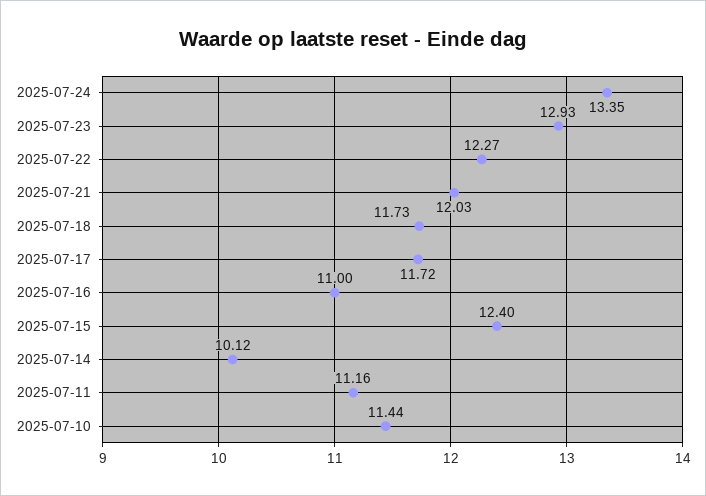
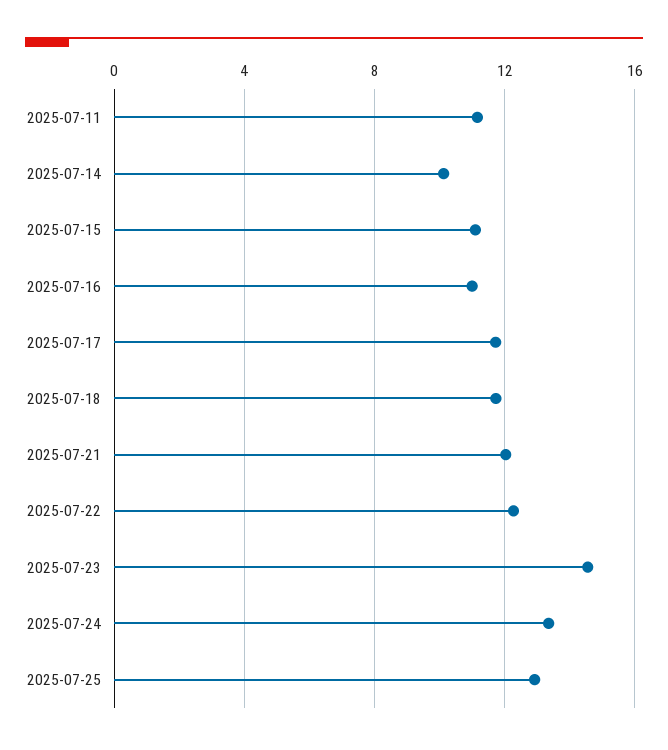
2025-07-23: 12.93 -> 14.5
2025-07-15: 12.4 -> 11
2025-07-10: 11.44 -> none
2025-07-25: none -> 13

